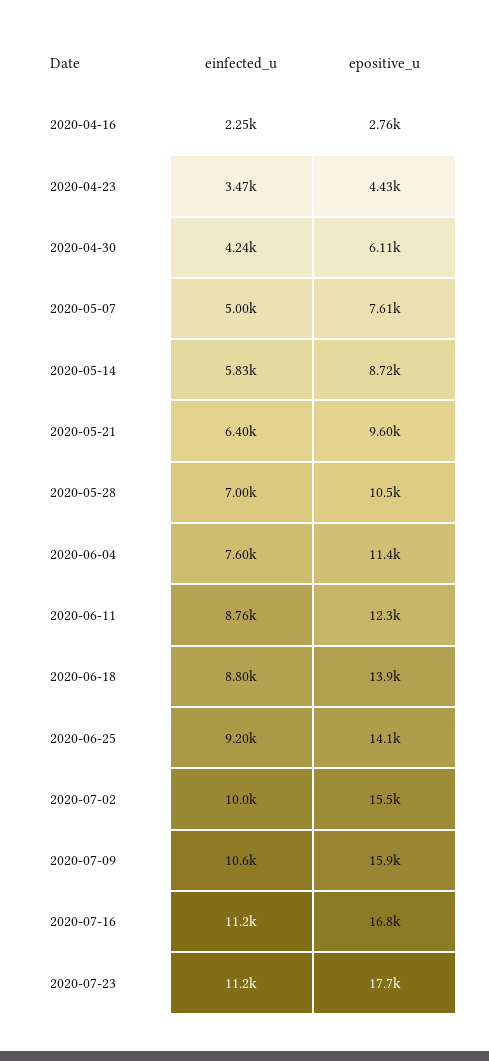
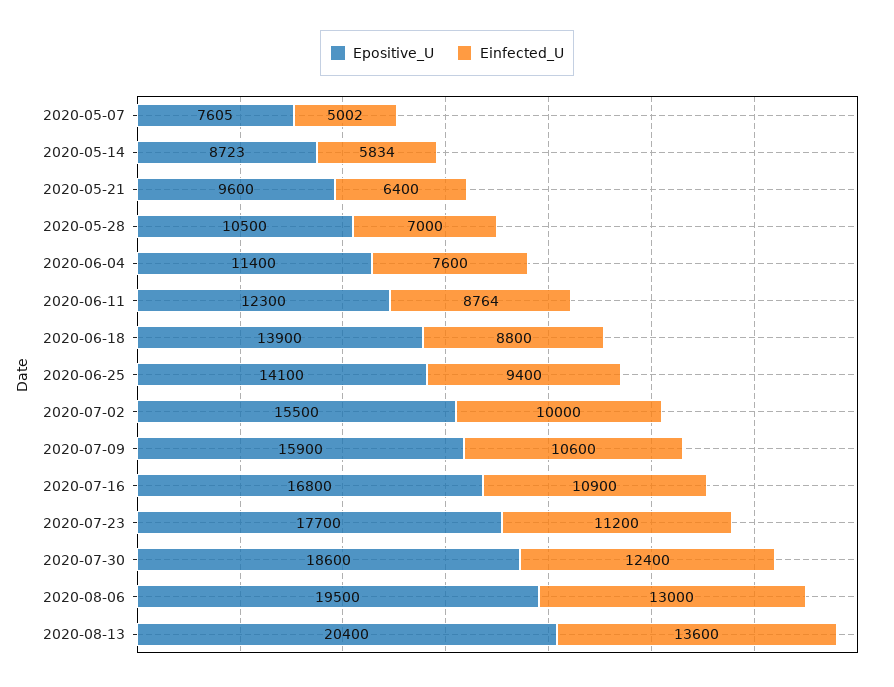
einfected_u, 2020-04-16: 2250 -> none
epositive_u, 2020-04-16: 2760 -> none
einfected_u, 2020-04-23: 3470 -> none
epositive_u, 2020-04-23: 4430 -> none
einfected_u, 2020-04-30: 4240 -> none
epositive_u, 2020-04-30: 6110 -> none
einfected_u, 2020-06-25: 9200 -> 9400
einfected_u, 2020-07-16: 11200 -> 10900
epositive_u, 2020-07-30: none -> 18600
einfected_u, 2020-07-30: none -> 12400
epositive_u, 2020-08-06: none -> 19500
einfected_u, 2020-08-06: none -> 13000
epositive_u, 2020-08-13: none -> 20400
einfected_u, 2020-08-13: none -> 13600

